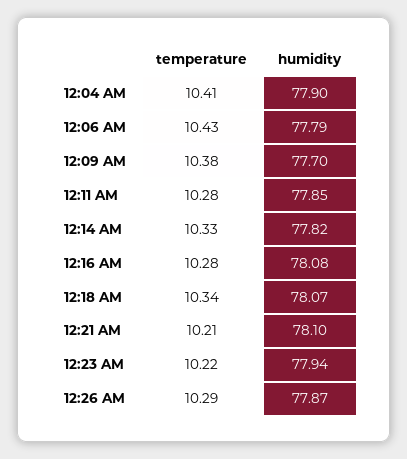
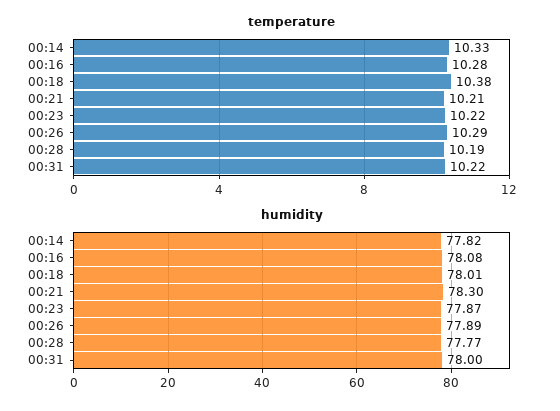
temperature, 12:04 AM: 10.41 -> none
humidity, 12:04 AM: 77.9 -> none
temperature, 12:06 AM: 10.43 -> none
humidity, 12:06 AM: 77.79 -> none
temperature, 12:09 AM: 10.38 -> none
humidity, 12:09 AM: 77.7 -> none
temperature, 12:11 AM: 10.28 -> none
humidity, 12:11 AM: 77.85 -> none
temperature, 12:18 AM: 10.34 -> 10.38
humidity, 12:18 AM: 78.07 -> 78.01
humidity, 12:21 AM: 78.1 -> 78.3
humidity, 12:23 AM: 77.94 -> 77.87
humidity, 12:26 AM: 77.87 -> 77.89
temperature, 00:28: none -> 10.19
temperature, 00:31: none -> 10.22
humidity, 00:28: none -> 77.77
humidity, 00:31: none -> 78

